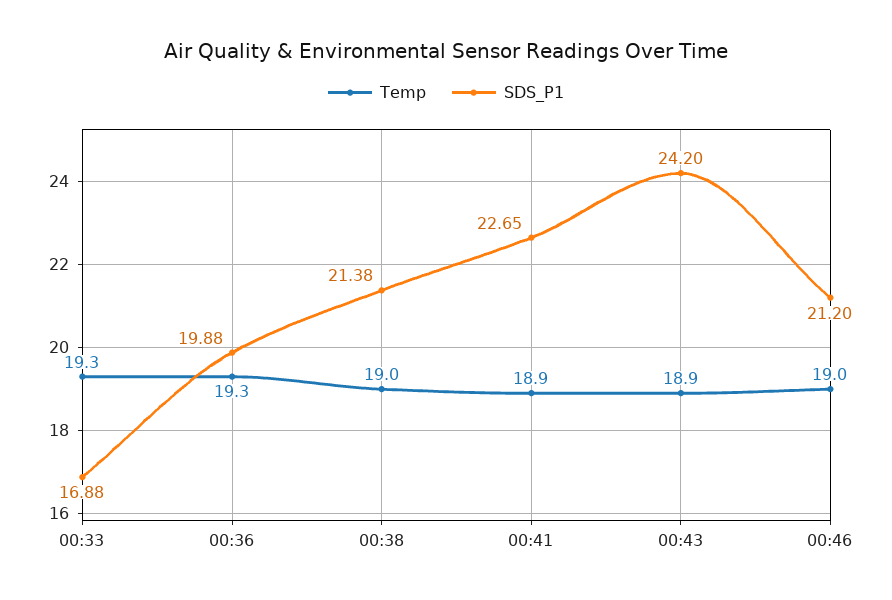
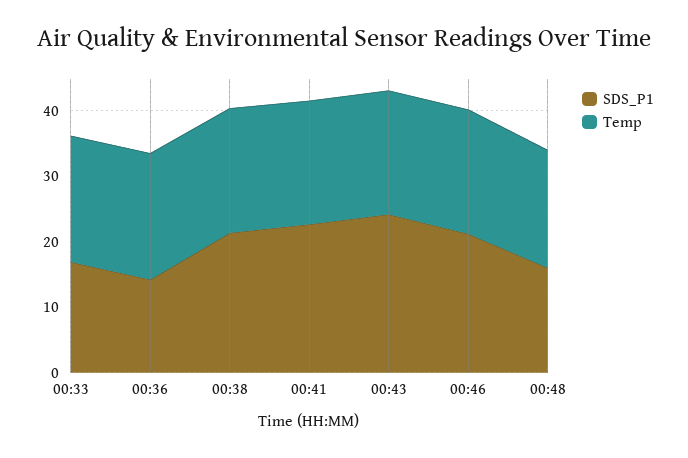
SDS_P1, 00:36: 19.88 -> 14
SDS_P1, 00:48: none -> 16
Temp, 00:48: none -> 18

